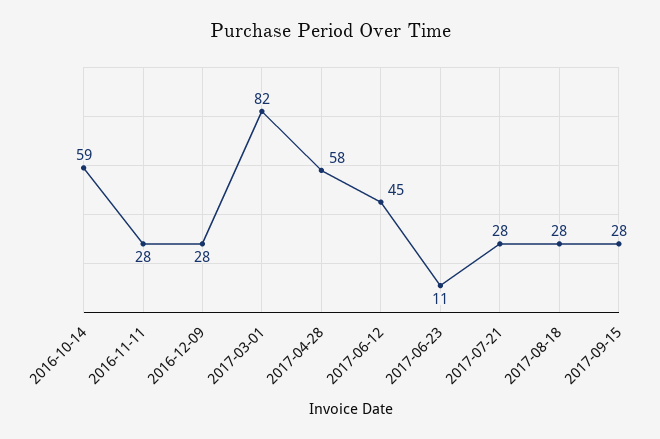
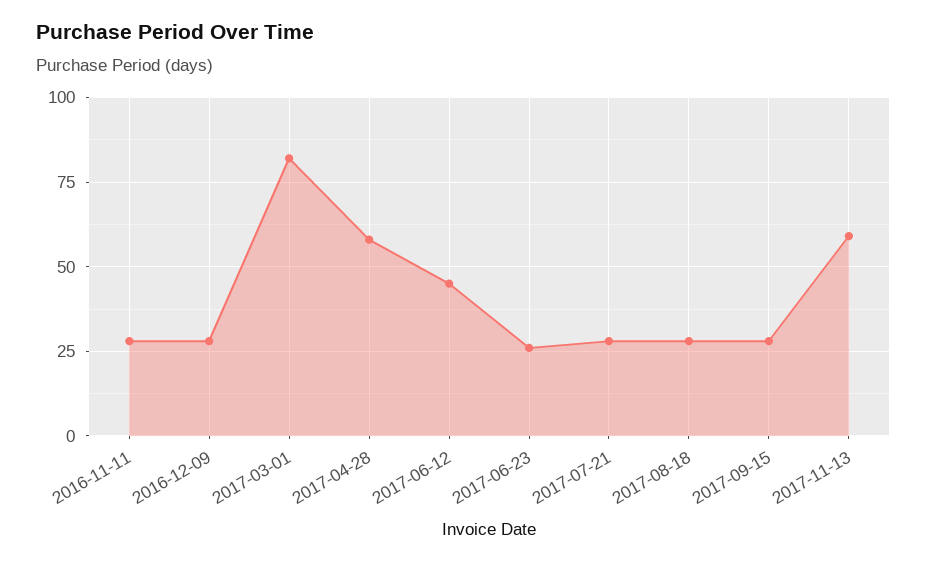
2016-10-14: 59 -> none
2017-06-23: 11 -> 25
2017-11-13: none -> 60

